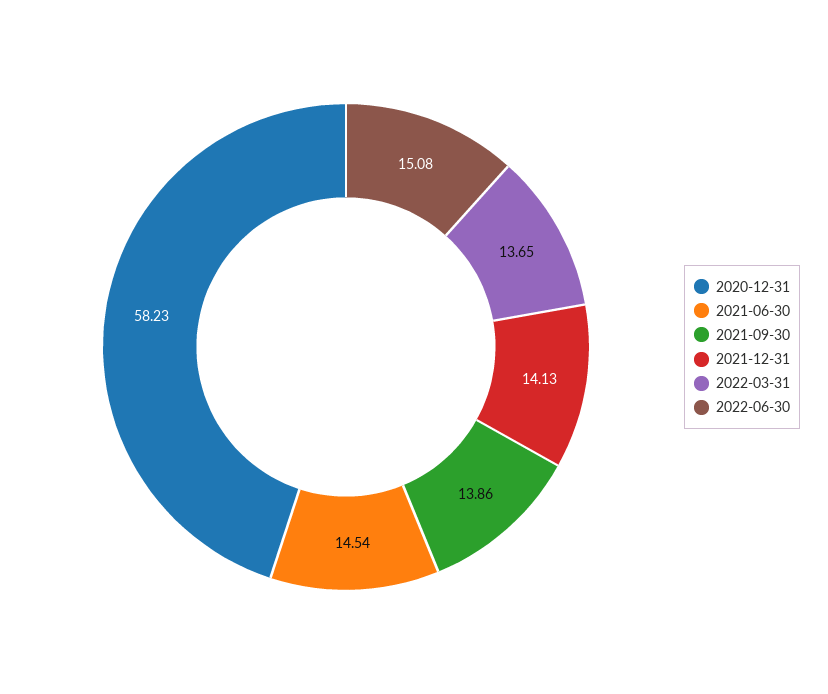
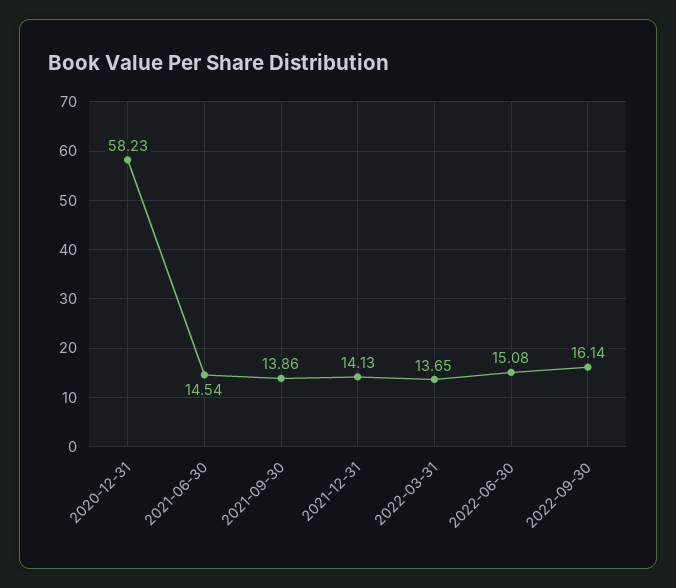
2022-09-30: none -> 16.14

